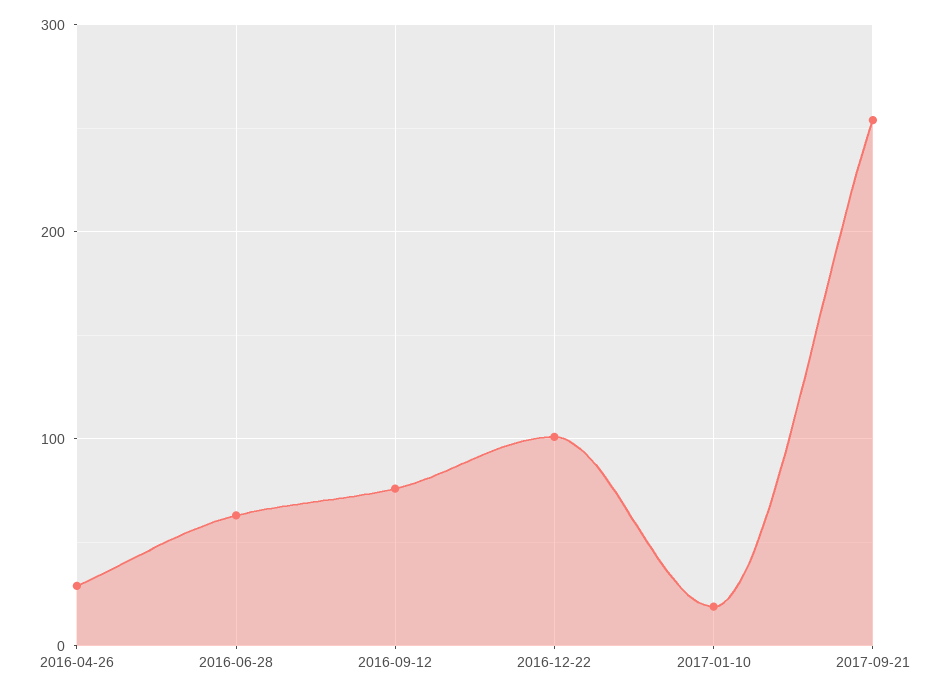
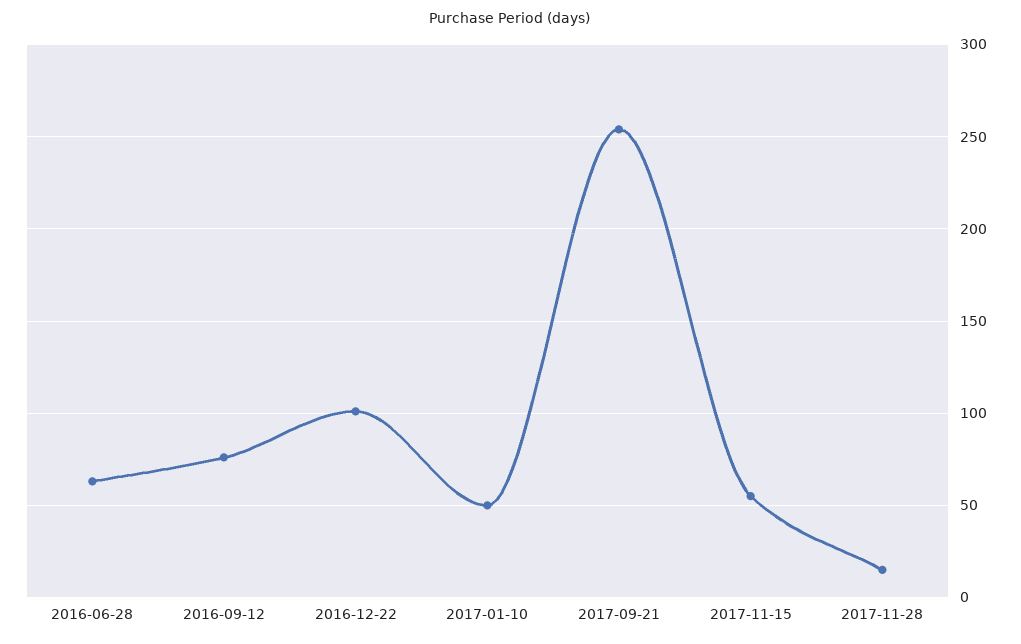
2016-04-26: 30 -> none
2017-01-10: 20 -> 50
2017-11-15: none -> 55
2017-11-28: none -> 15

